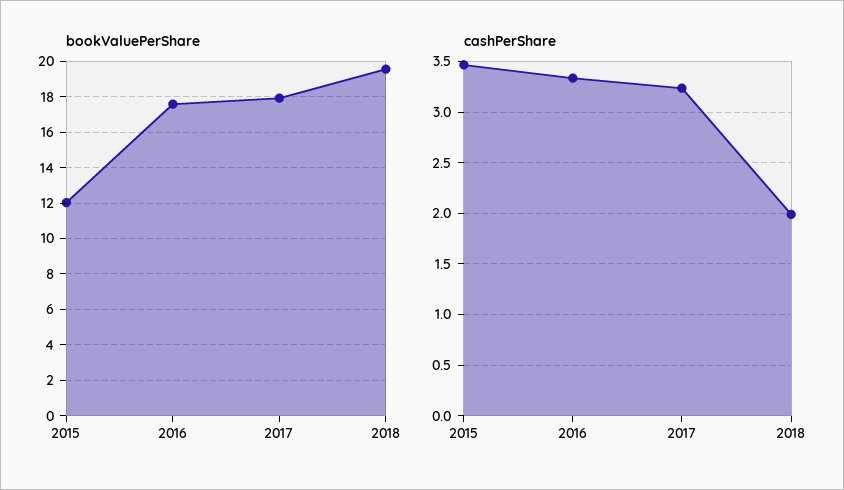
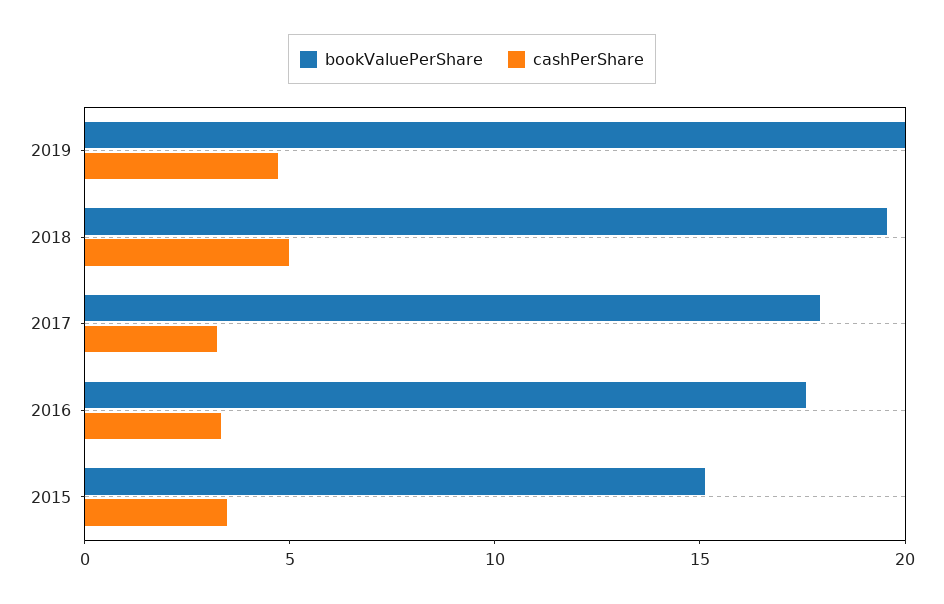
bookValuePerShare, 2015: 12 -> 15
cashPerShare, 2018: 2 -> 5
bookValuePerShare, 2019: none -> 20
cashPerShare, 2019: none -> 5

